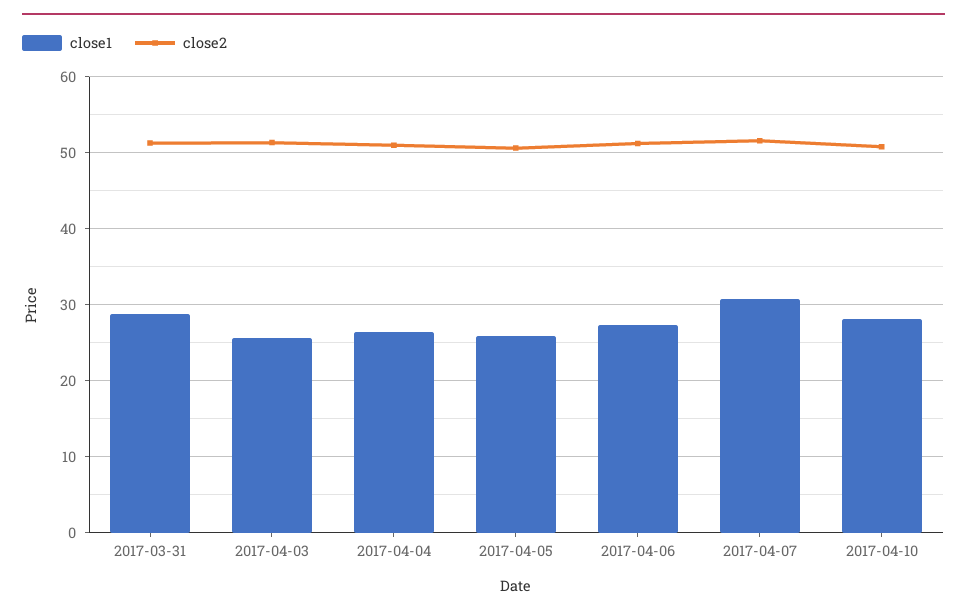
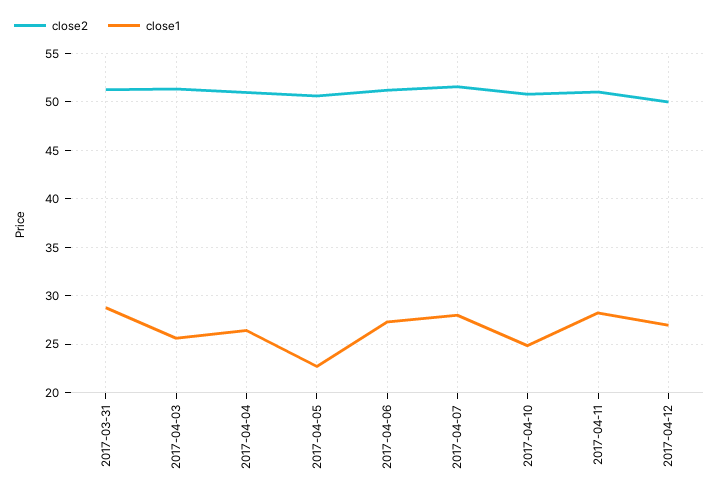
close1, 2017-04-05: 26 -> 23
close1, 2017-04-07: 31 -> 28
close1, 2017-04-10: 28 -> 25
close2, 2017-04-11: none -> 51
close1, 2017-04-11: none -> 28
close2, 2017-04-12: none -> 50
close1, 2017-04-12: none -> 27

